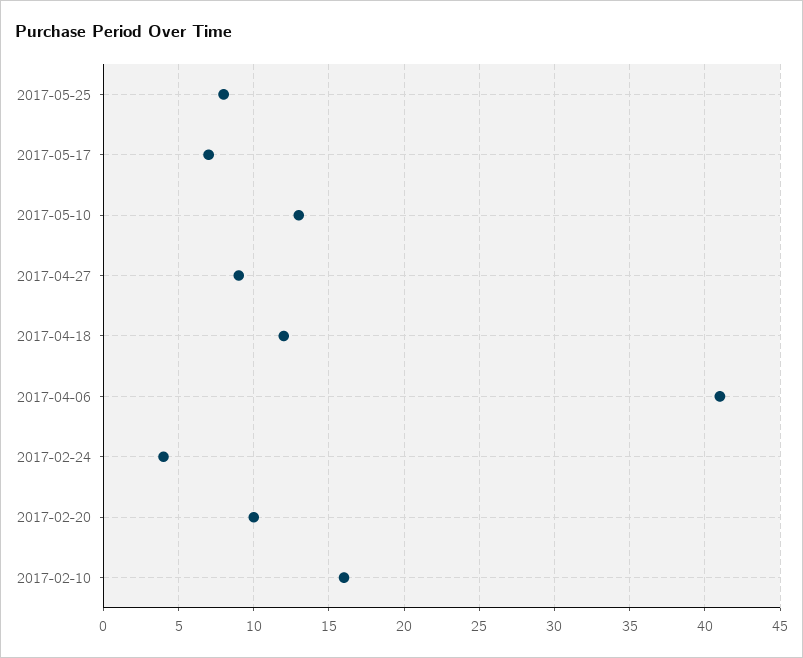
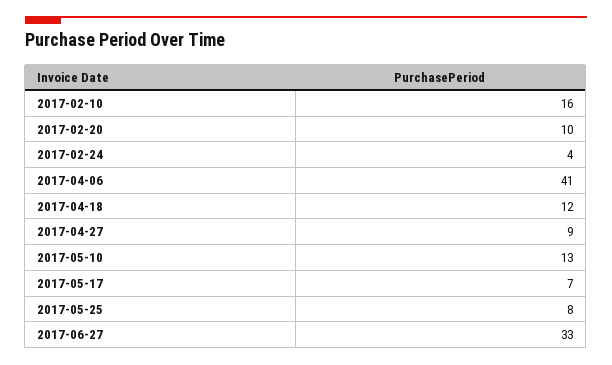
2017-06-27: none -> 33

